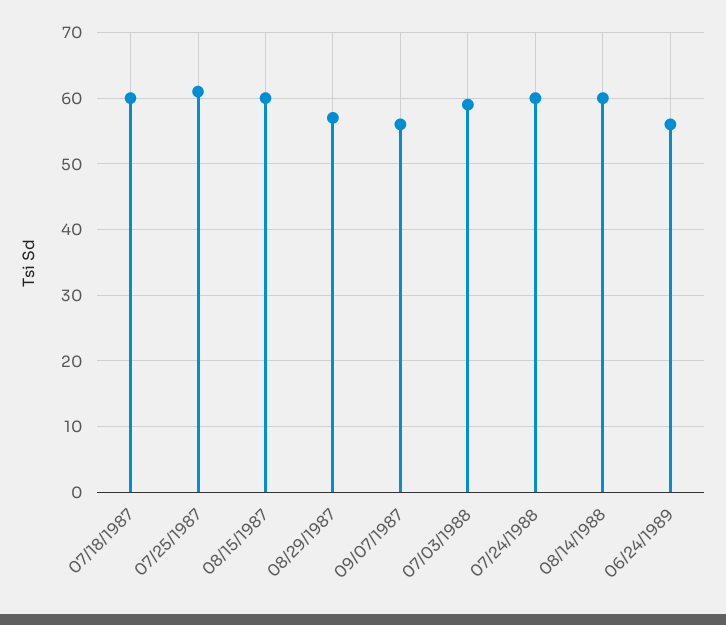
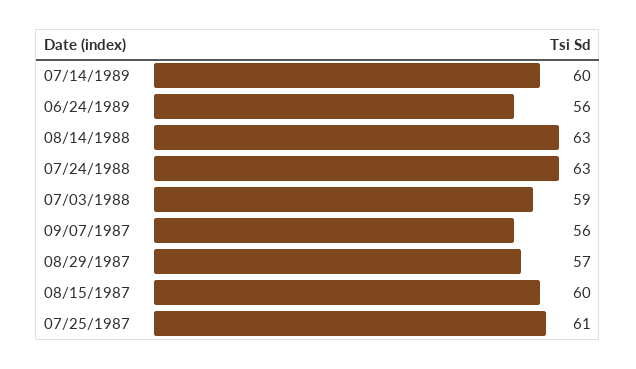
07/18/1987: 60 -> none
07/24/1988: 60 -> 63
08/14/1988: 60 -> 63
07/14/1989: none -> 60

